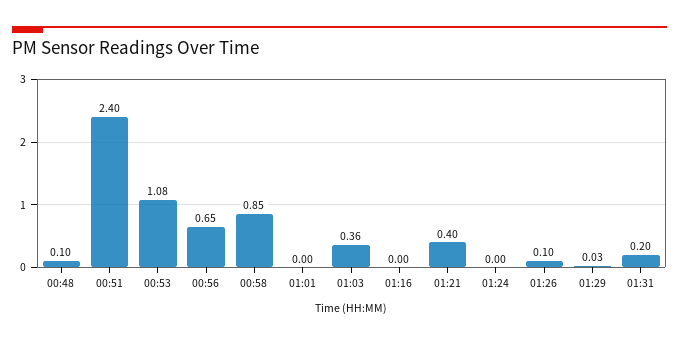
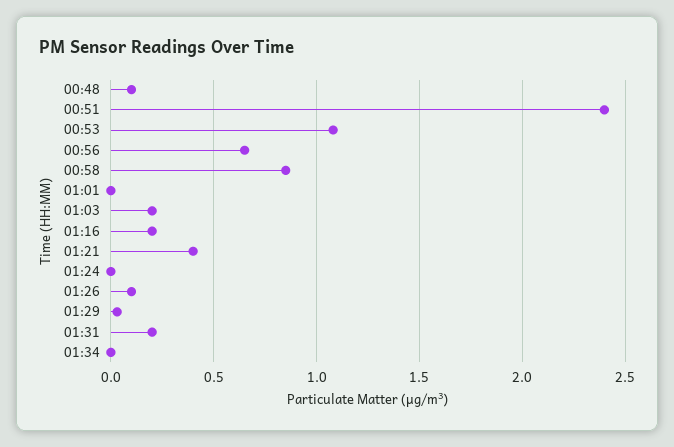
01:03: 0.36 -> 0.2
01:16: 0 -> 0.2
01:34: none -> 0

